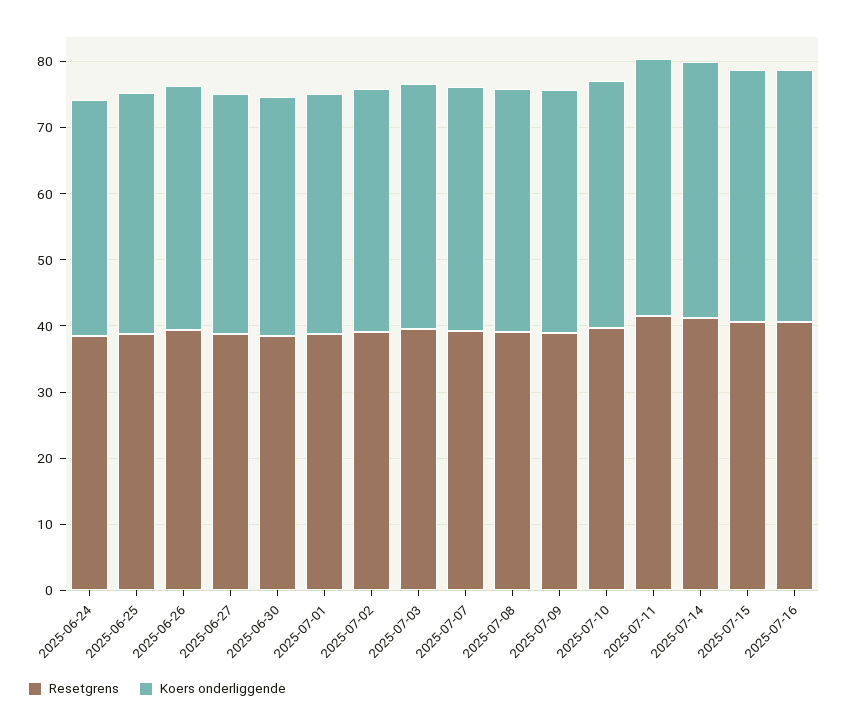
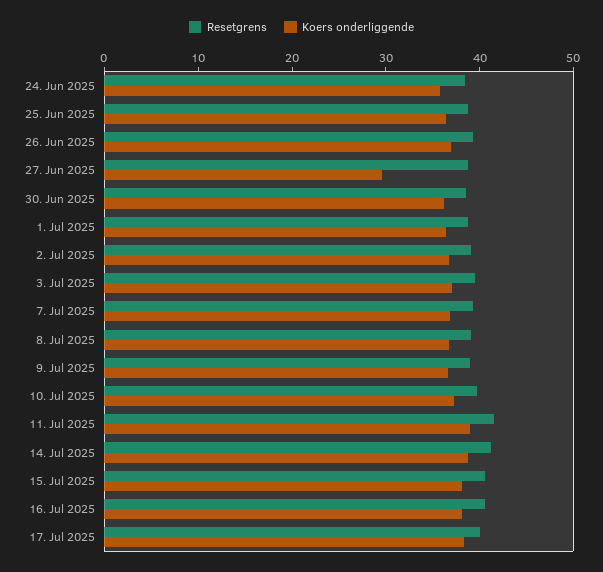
Koers onderliggende, 2025-06-27: 36 -> 30
Resetgrens, 17. Jul 2025: none -> 40
Koers onderliggende, 17. Jul 2025: none -> 38

